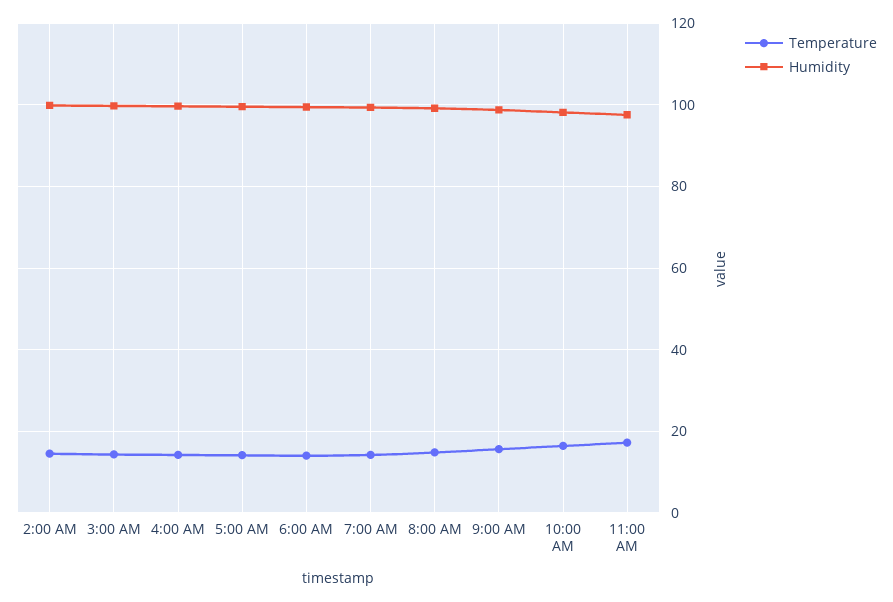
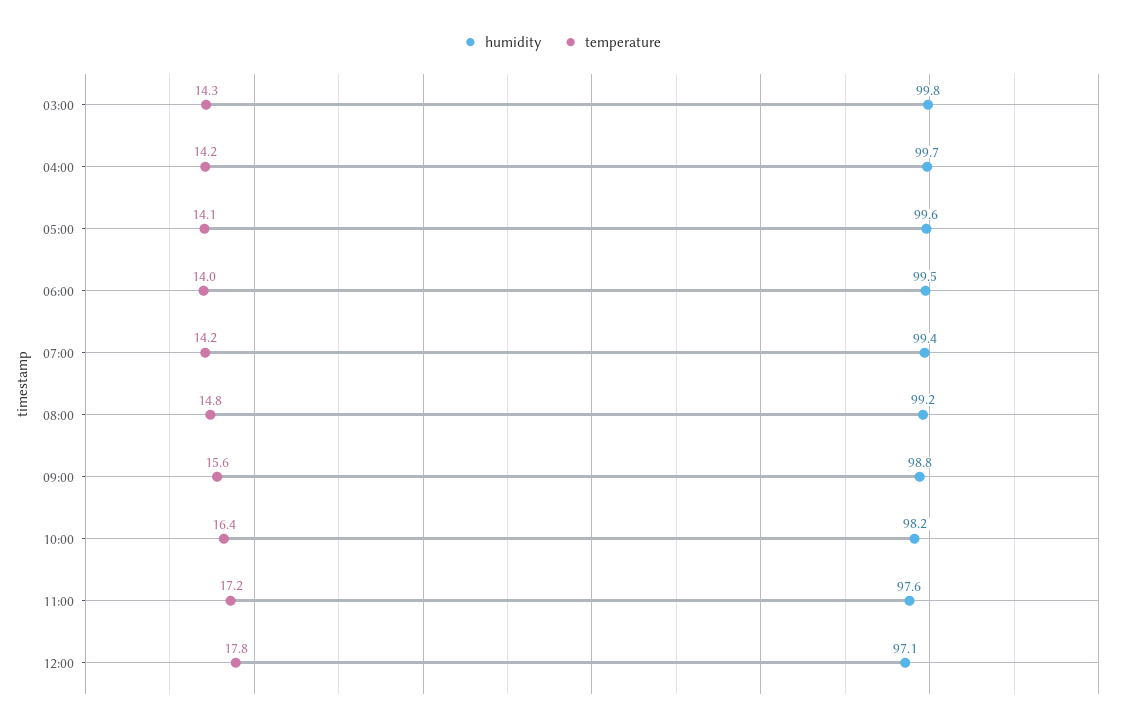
Temperature, 2:00 AM: 14 -> none
Humidity, 2:00 AM: 100 -> none
Humidity, 12:00: none -> 97.1
Temperature, 12:00: none -> 17.8

